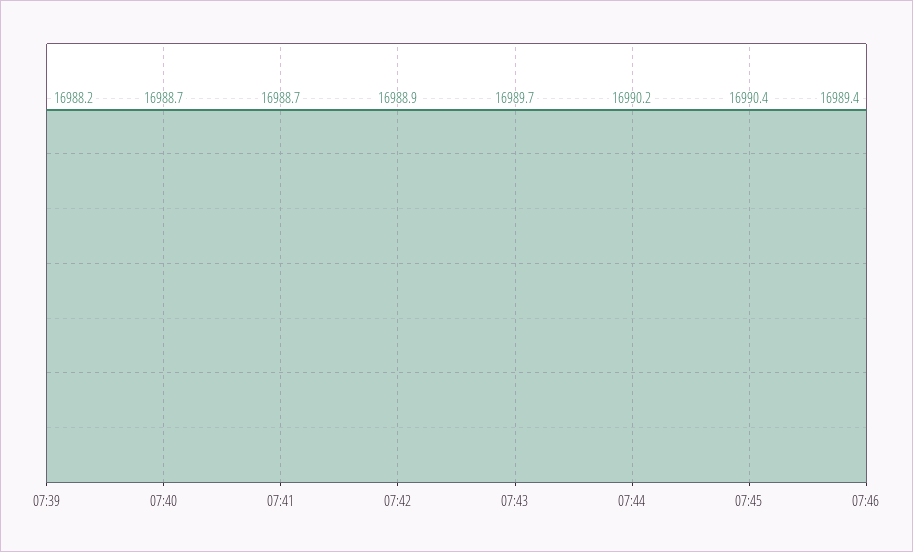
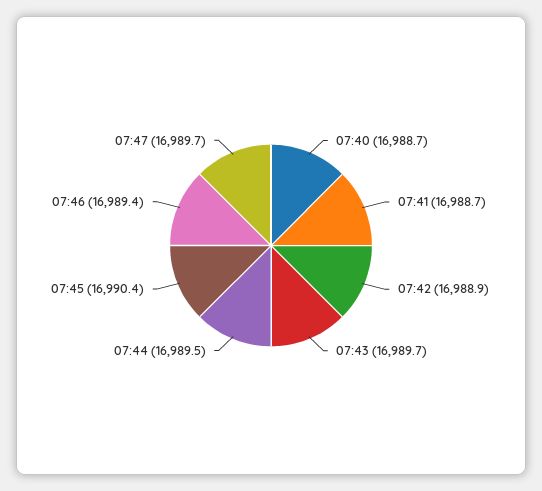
07:39: 16988.2 -> none
07:44: 16990.2 -> 16989.5
07:47: none -> 16989.7

